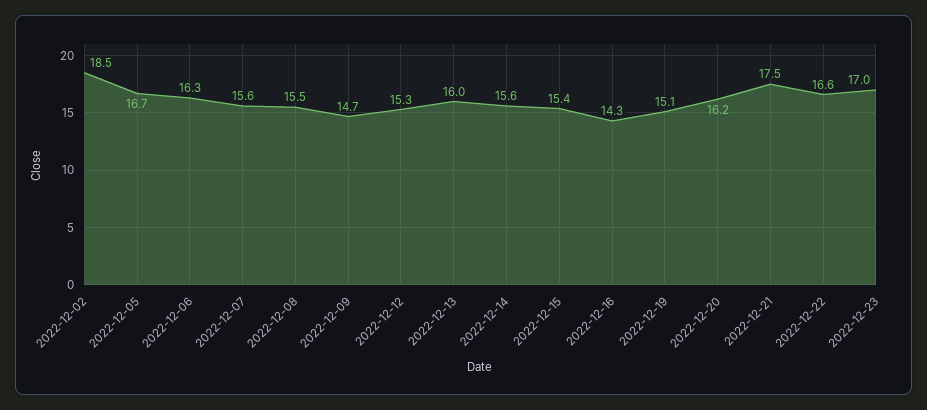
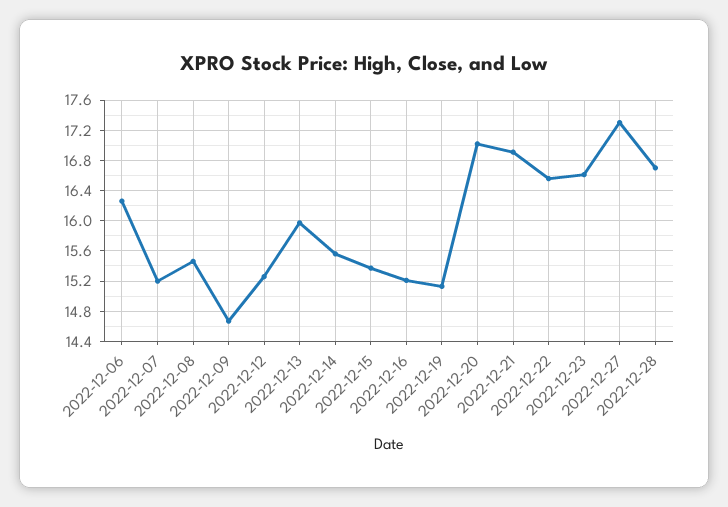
2022-12-02: 18.5 -> none
2022-12-05: 16.7 -> none
2022-12-07: 15.6 -> 15.2
2022-12-16: 14.3 -> 15.2
2022-12-20: 16.2 -> 17
2022-12-21: 17.5 -> 16.9
2022-12-23: 17 -> 16.6
2022-12-27: none -> 17.3
2022-12-28: none -> 16.7

